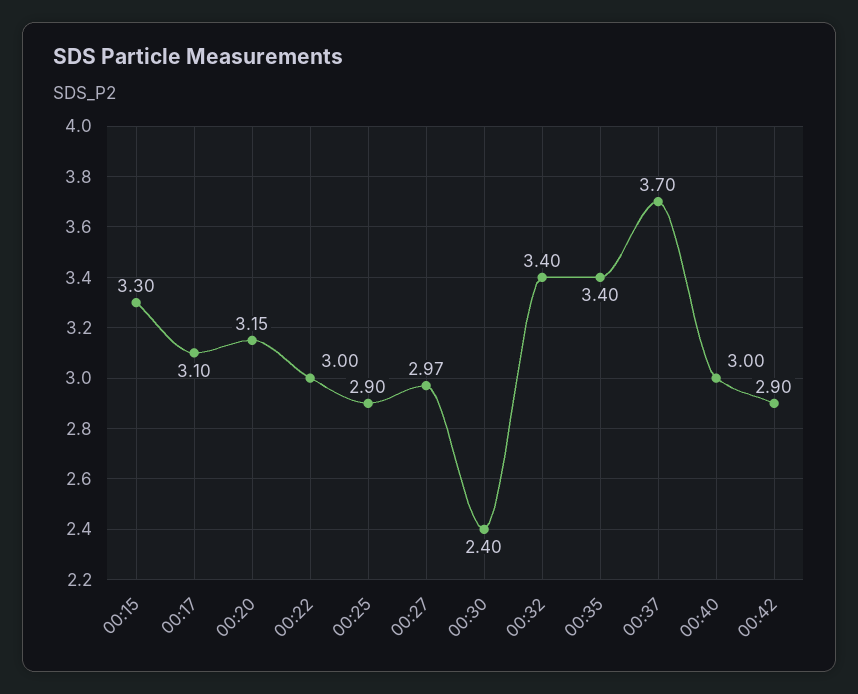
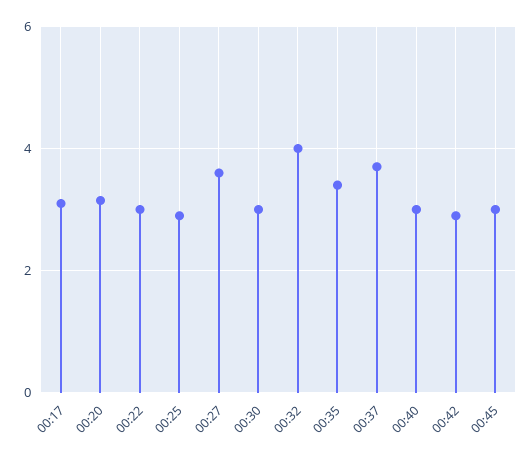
00:15: 3.3 -> none
00:27: 2.97 -> 3.6
00:30: 2.4 -> 3
00:32: 3.4 -> 4
00:45: none -> 3

